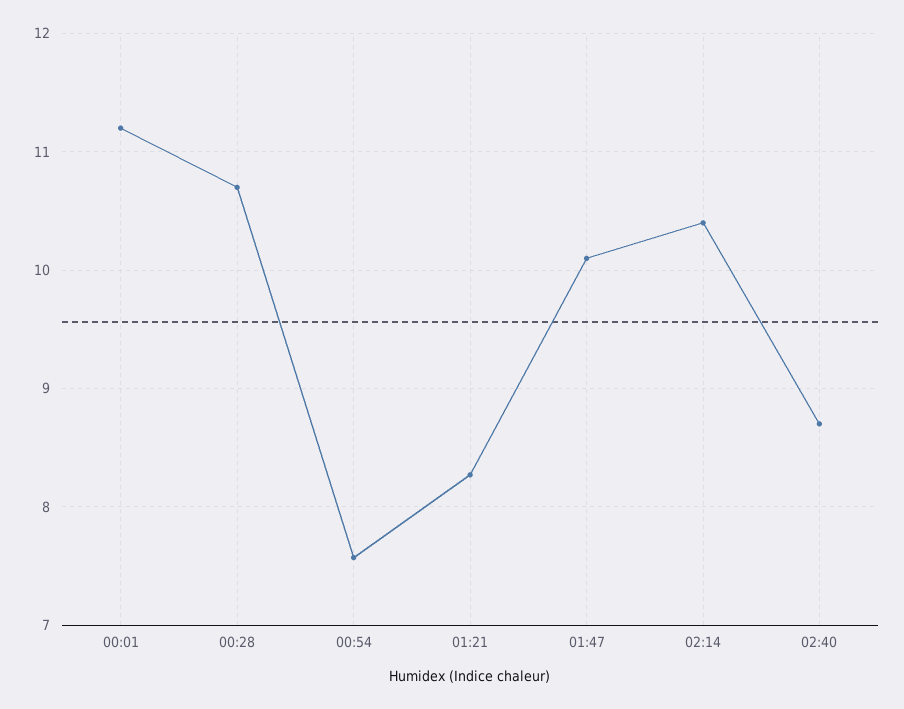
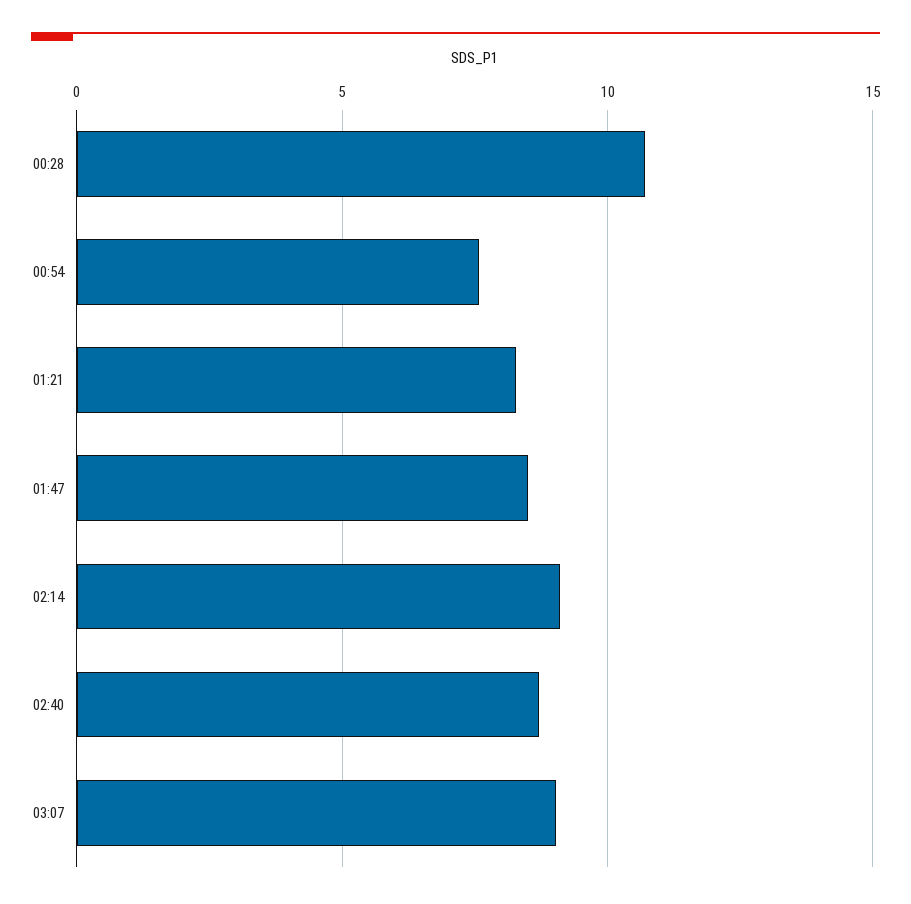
00:01: 11.2 -> none
01:47: 10.1 -> 8.5
02:14: 10.4 -> 9
03:07: none -> 9

